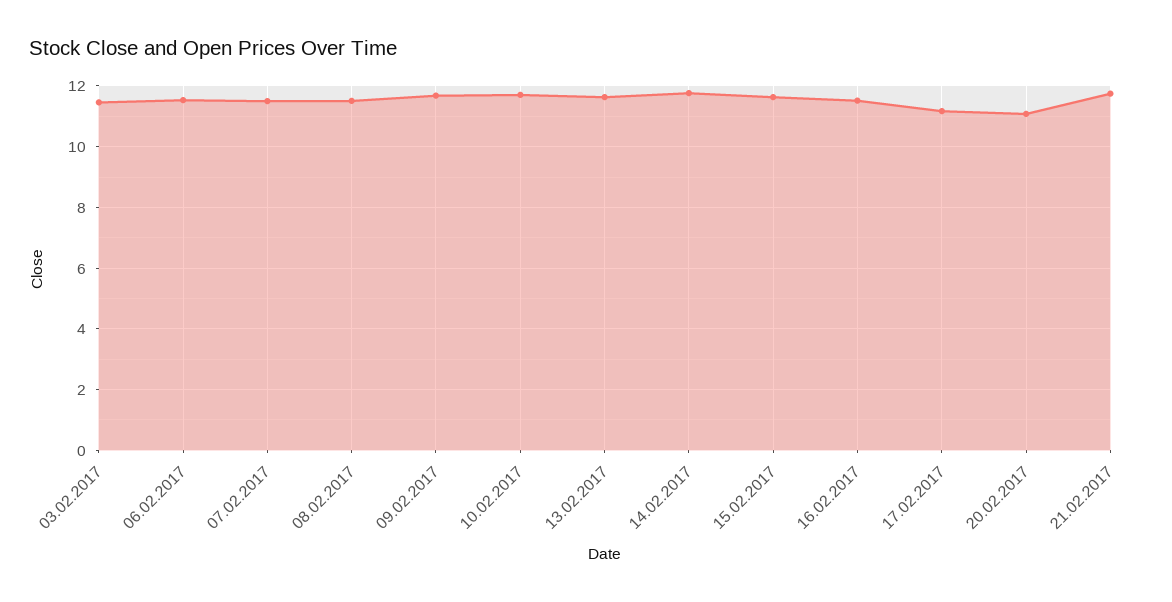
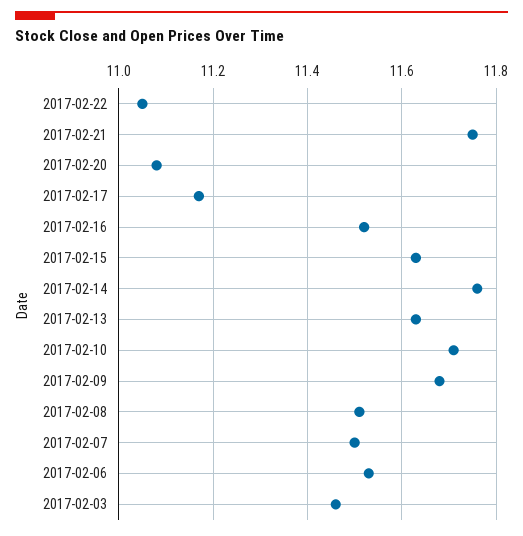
2017-02-22: none -> 11.05

